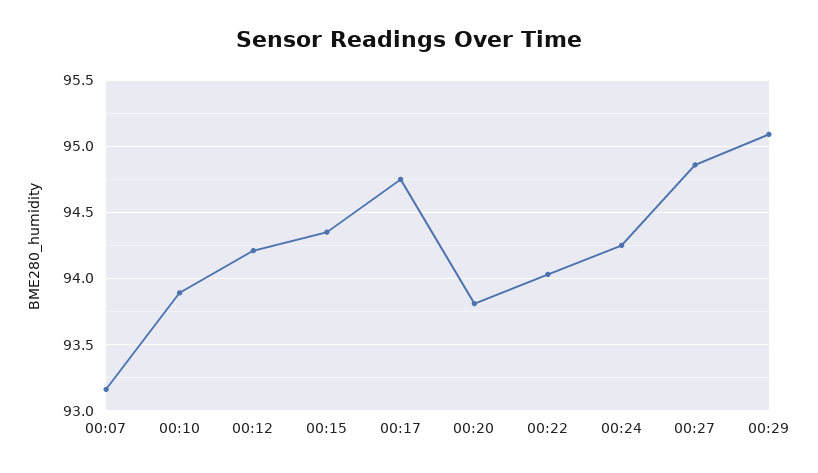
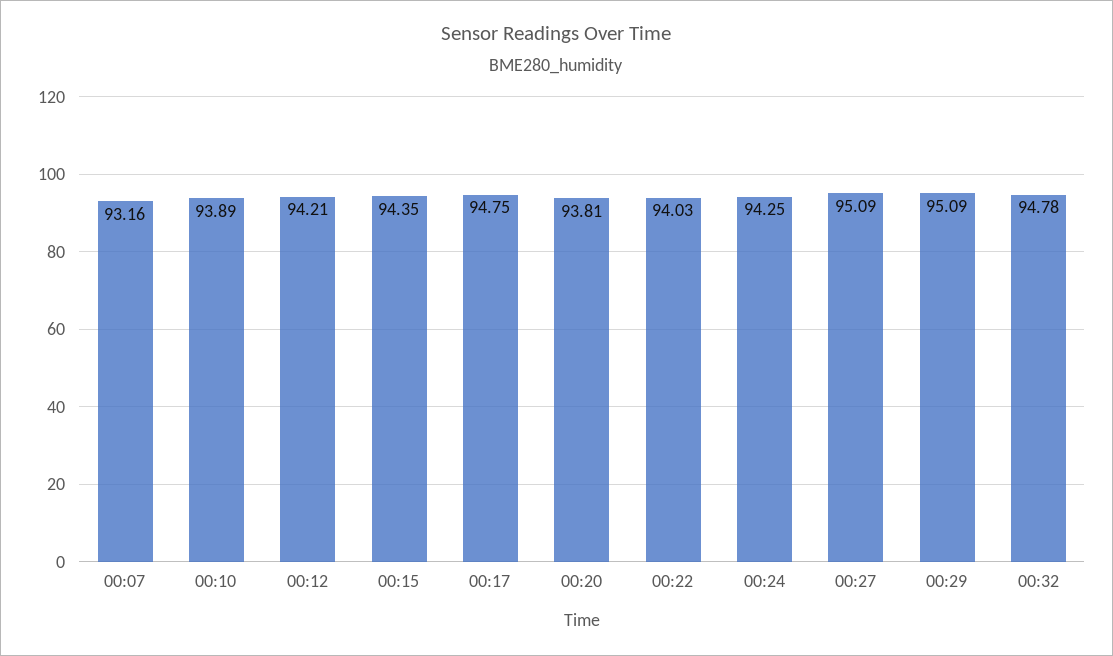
00:27: 94.85 -> 95.09
00:32: none -> 94.78

